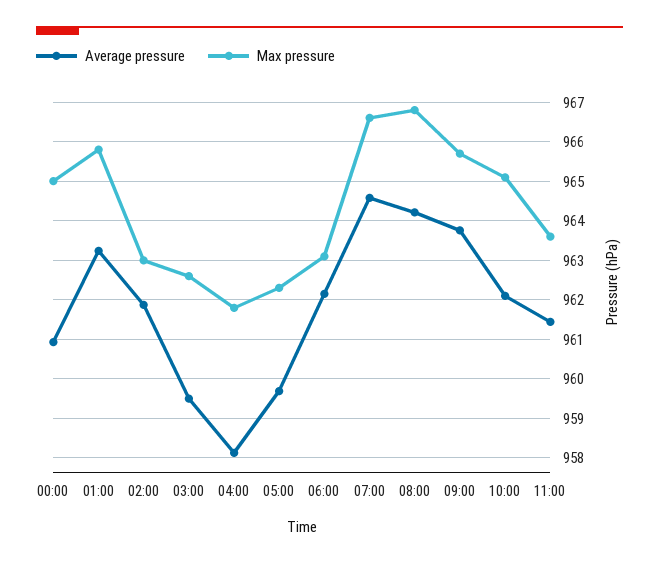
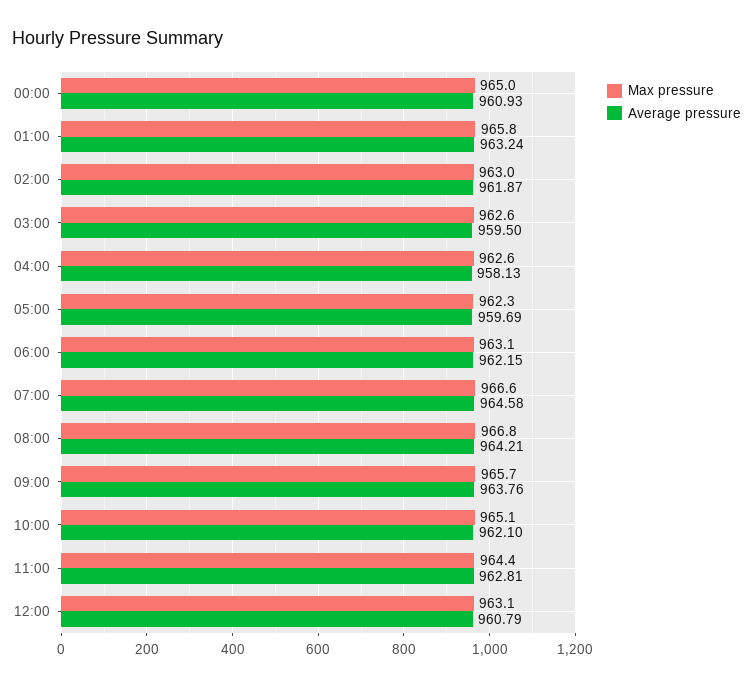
Max pressure, 04:00: 961.8 -> 962.6
Average pressure, 11:00: 961.4 -> 962.81
Max pressure, 11:00: 963.6 -> 964.4
Max pressure, 12:00: none -> 963.1
Average pressure, 12:00: none -> 960.79

